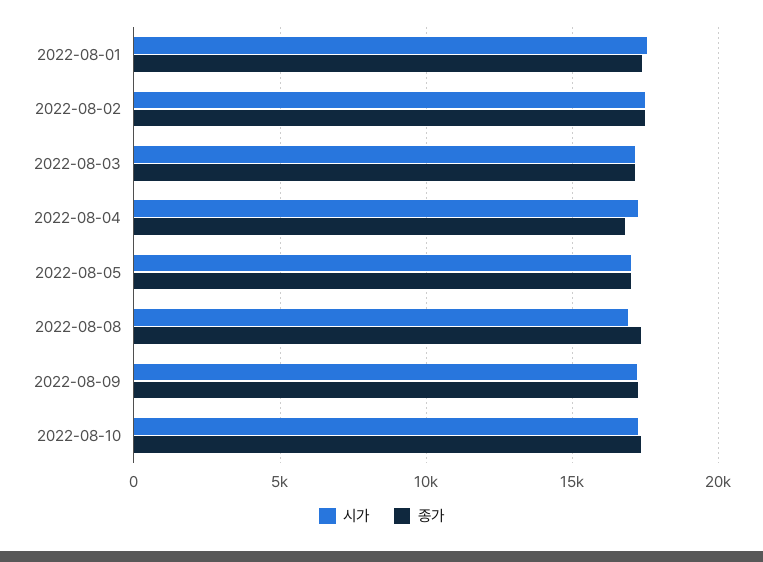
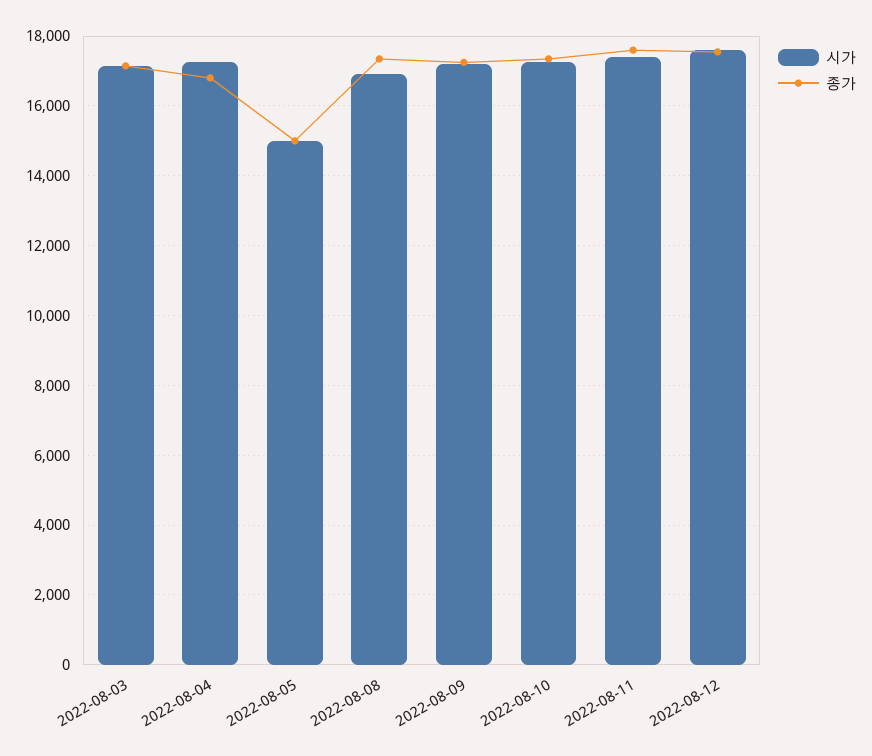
시가, 2022-08-01: 17500 -> none
종가, 2022-08-01: 17500 -> none
시가, 2022-08-02: 17500 -> none
종가, 2022-08-02: 17500 -> none
시가, 2022-08-05: 17000 -> 15000
종가, 2022-08-05: 17000 -> 15000
시가, 2022-08-11: none -> 17400
종가, 2022-08-11: none -> 17600
시가, 2022-08-12: none -> 17600
종가, 2022-08-12: none -> 17600

